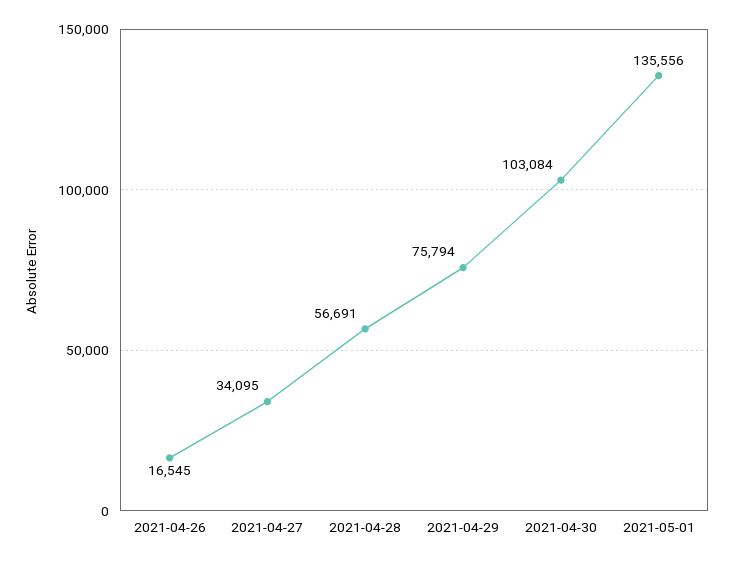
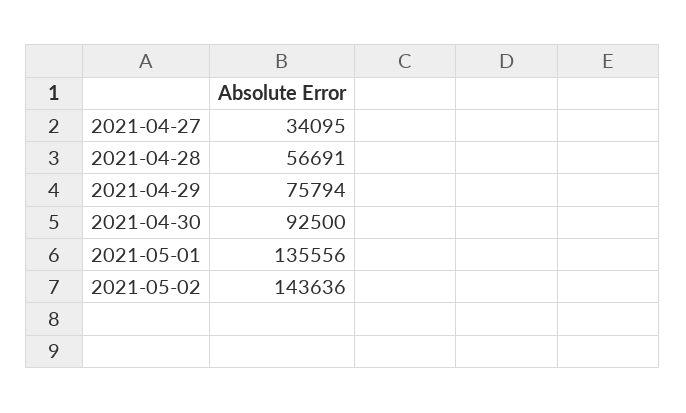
2021-04-26: 16545 -> none
2021-04-30: 103084 -> 92500
2021-05-02: none -> 143636

